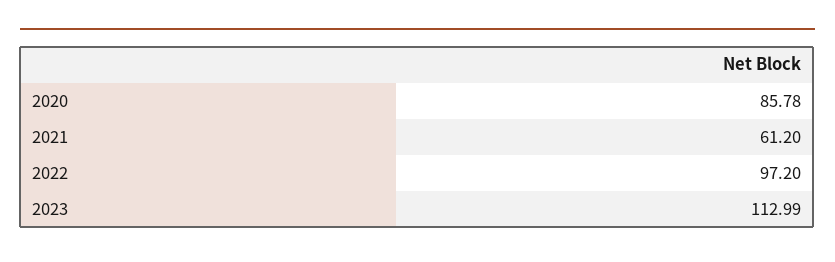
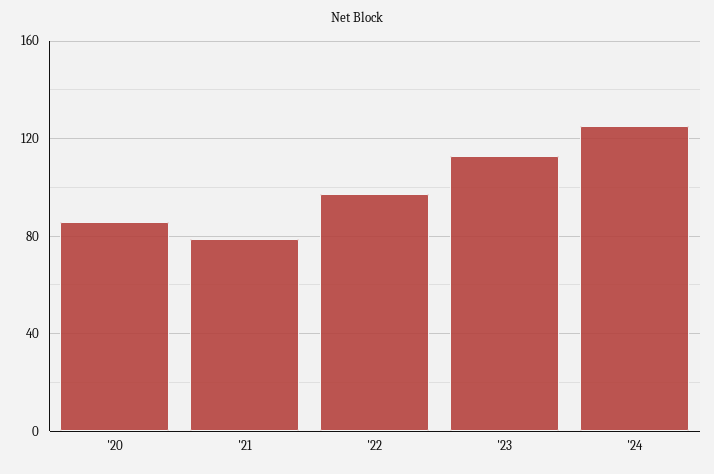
2021: 61.2 -> 80
'24: none -> 125

